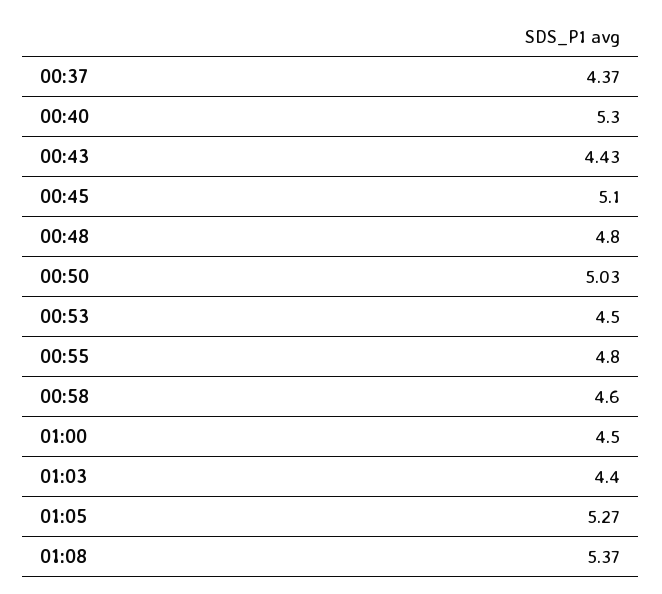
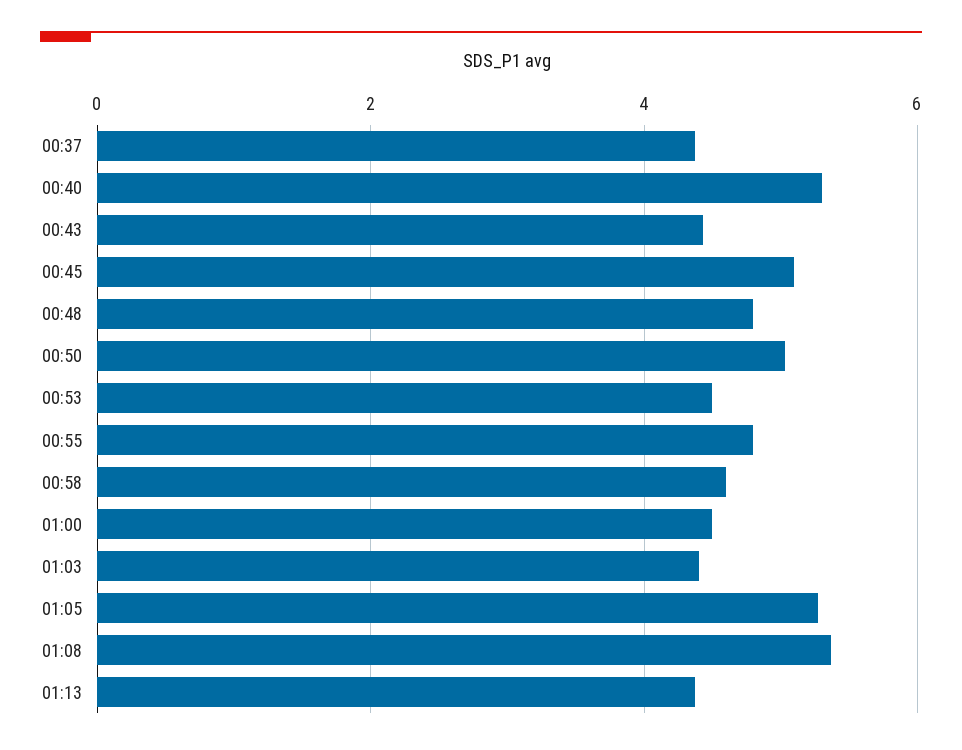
01:13: none -> 4.4

